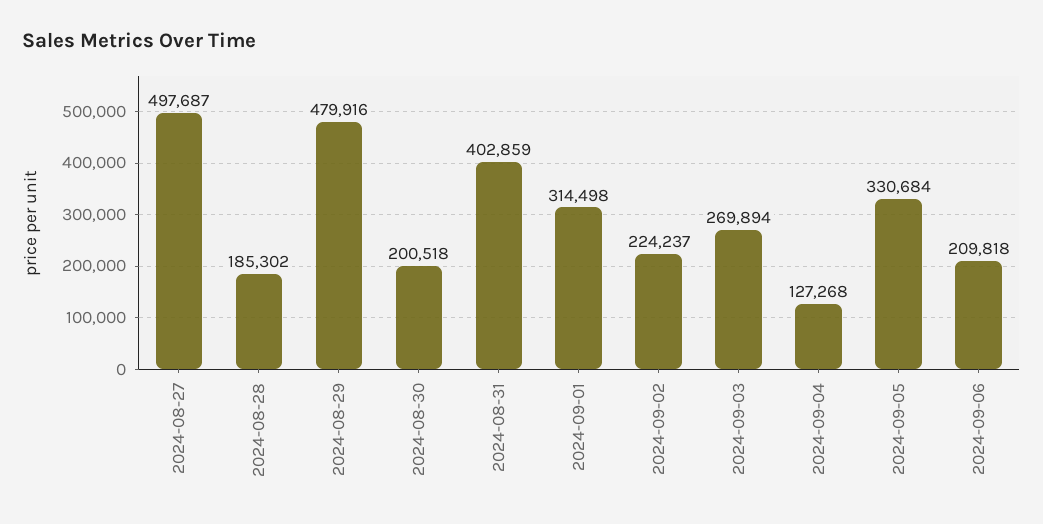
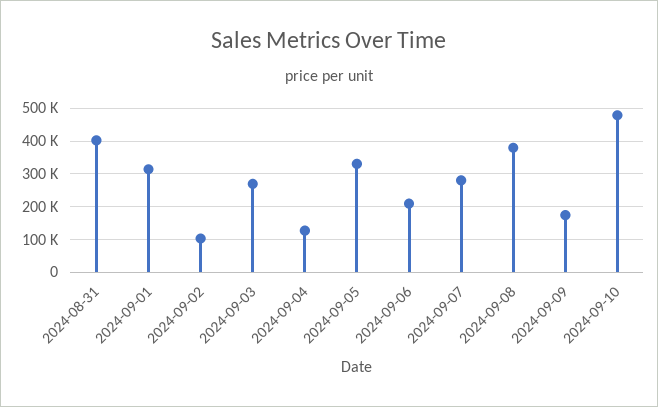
2024-08-27: 497687 -> none
2024-08-28: 185302 -> none
2024-08-29: 479916 -> none
2024-08-30: 200518 -> none
2024-09-02: 224237 -> 100000
2024-09-07: none -> 280000
2024-09-08: none -> 380000
2024-09-09: none -> 180000
2024-09-10: none -> 480000

